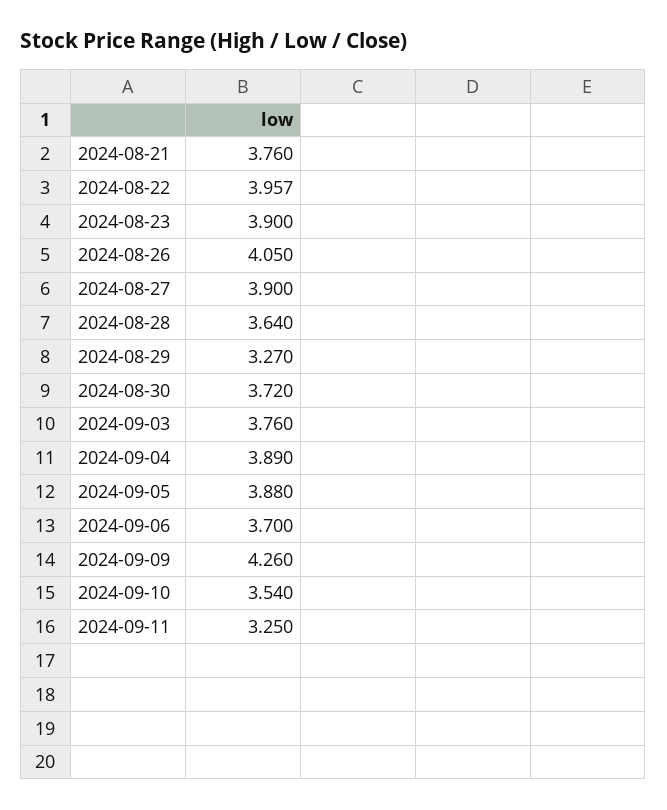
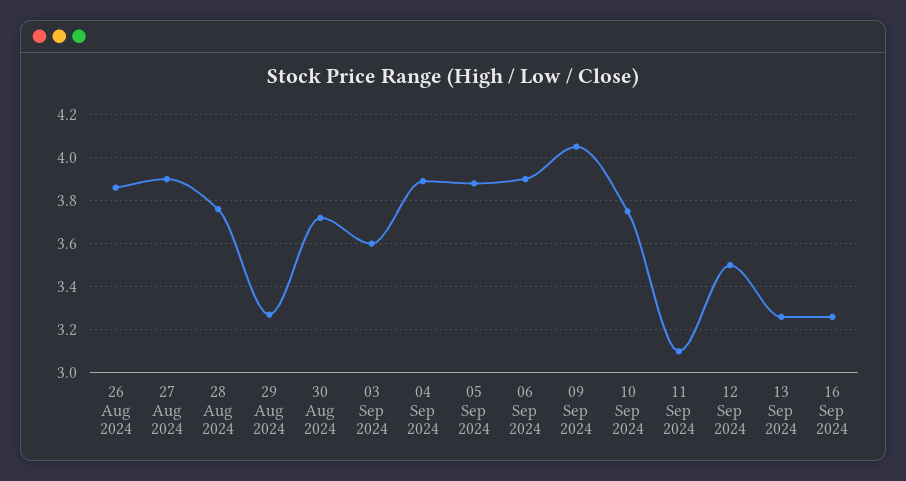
2024-08-21: 3.76 -> none
2024-08-22: 3.957 -> none
2024-08-23: 3.9 -> none
2024-08-26: 4.05 -> 3.85
2024-08-28: 3.64 -> 3.75
2024-09-03: 3.76 -> 3.6
2024-09-06: 3.7 -> 3.9
2024-09-09: 4.26 -> 4.05
2024-09-10: 3.54 -> 3.75
2024-09-11: 3.25 -> 3.1
12 Sep 2024: none -> 3.5
13 Sep 2024: none -> 3.25
16 Sep 2024: none -> 3.25

